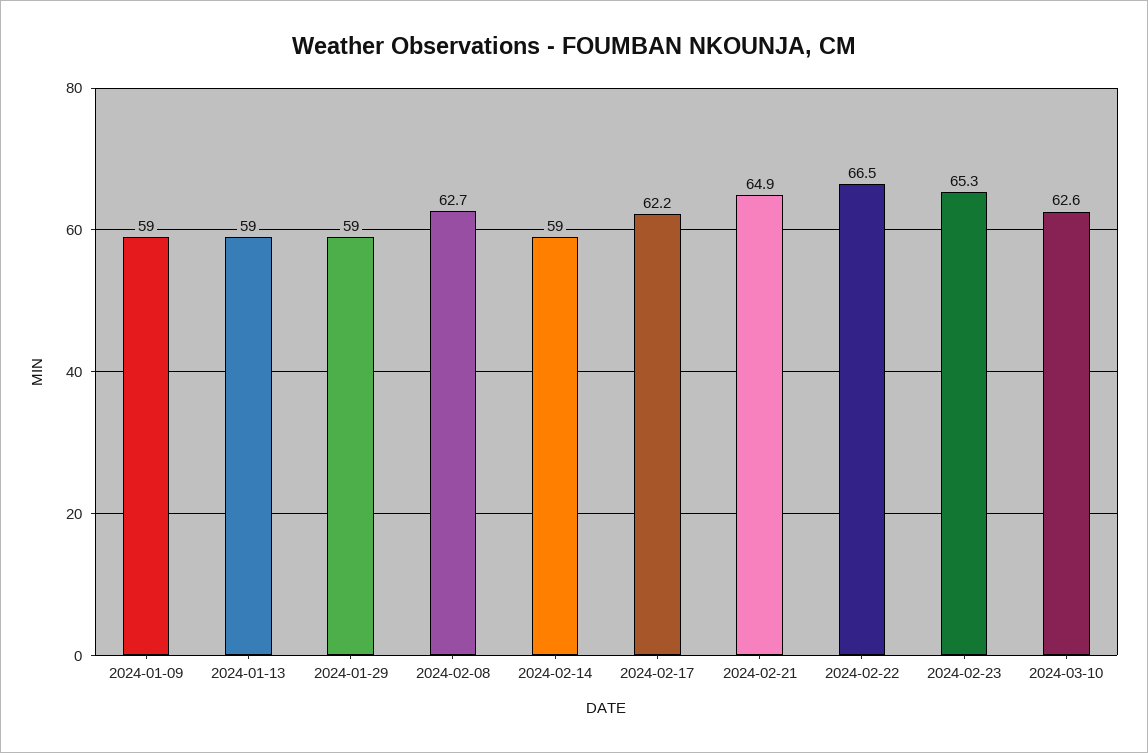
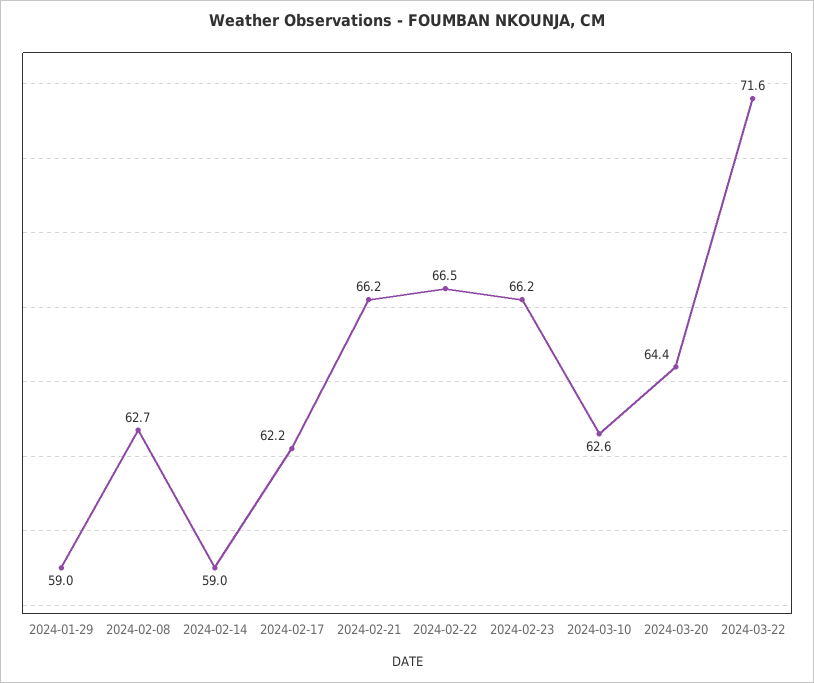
2024-01-09: 59 -> none
2024-01-13: 59 -> none
2024-02-21: 64.9 -> 66.2
2024-02-23: 65.3 -> 66.2
2024-03-20: none -> 64.4
2024-03-22: none -> 71.6

